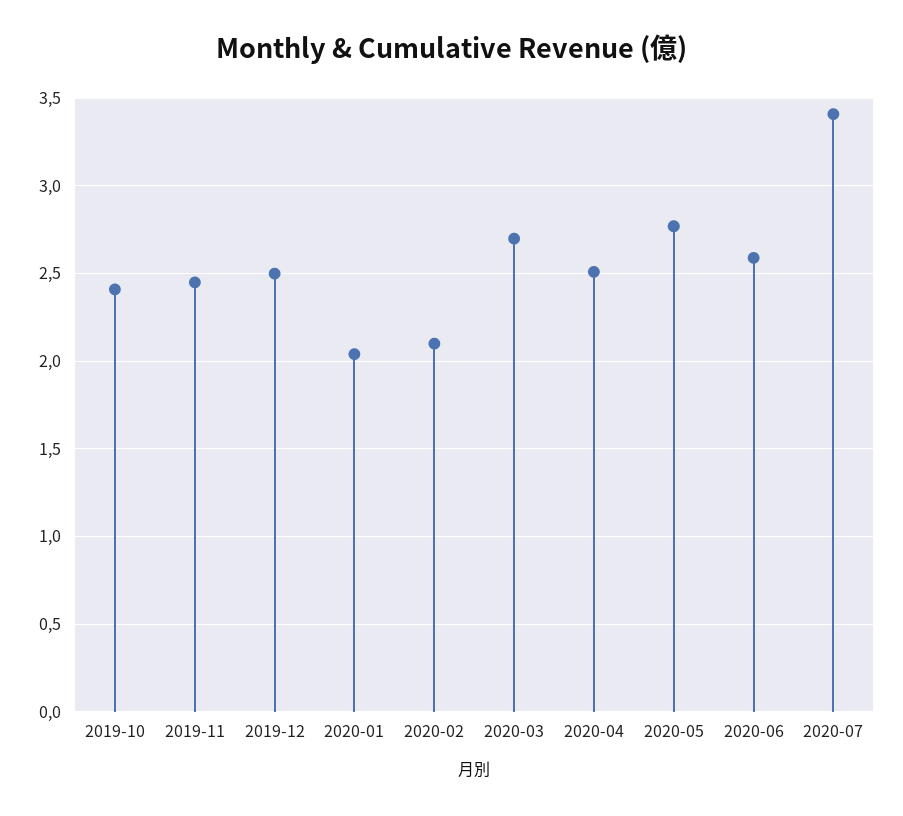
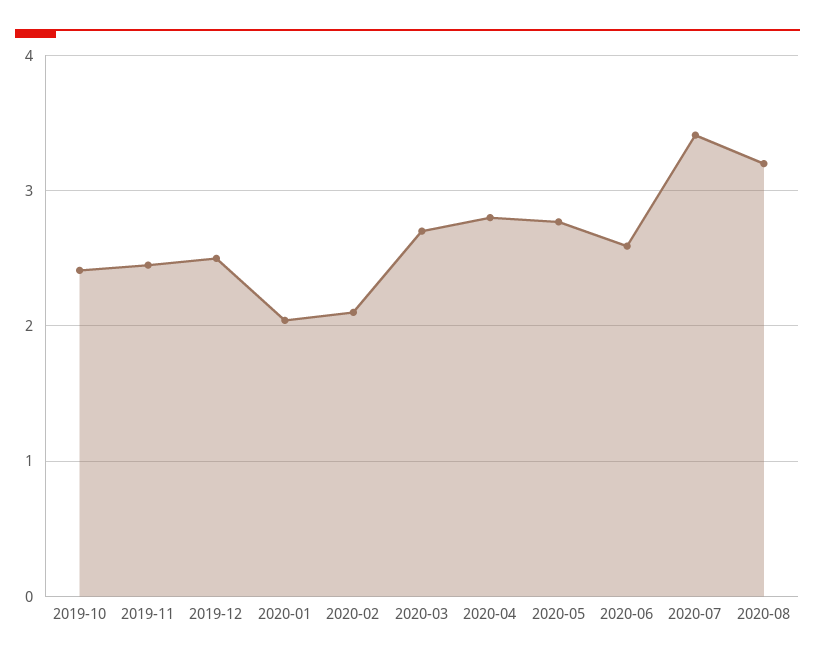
2020-04: 2.5 -> 2.8
2020-08: none -> 3.2

